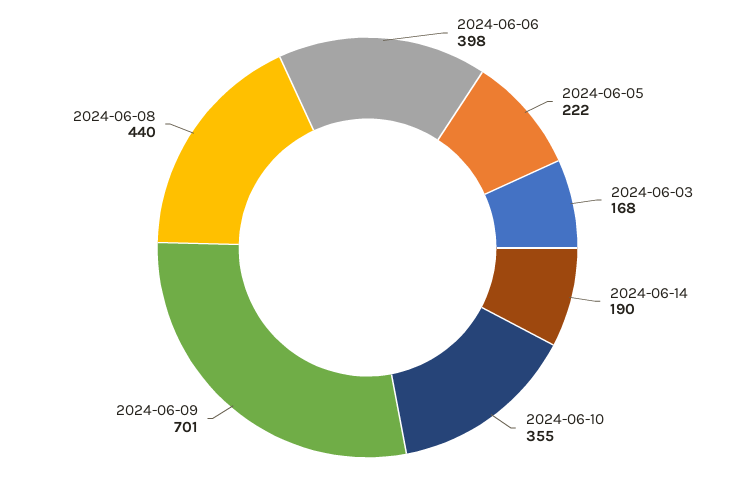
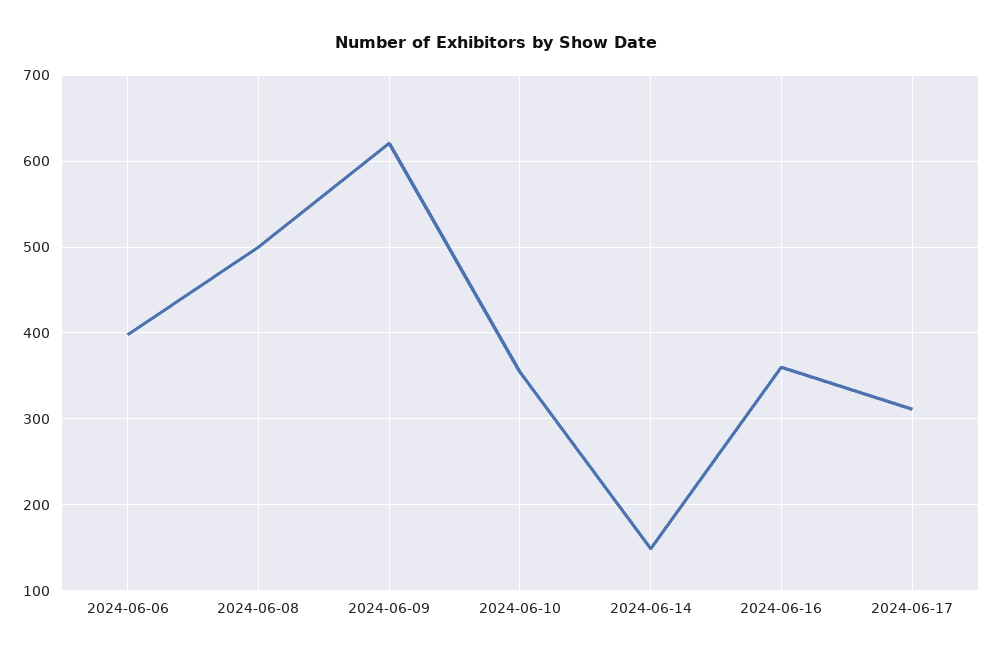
2024-06-05: 222 -> none
2024-06-03: 168 -> none
2024-06-14: 190 -> 150
2024-06-09: 701 -> 620
2024-06-08: 440 -> 500
2024-06-16: none -> 360
2024-06-17: none -> 310

